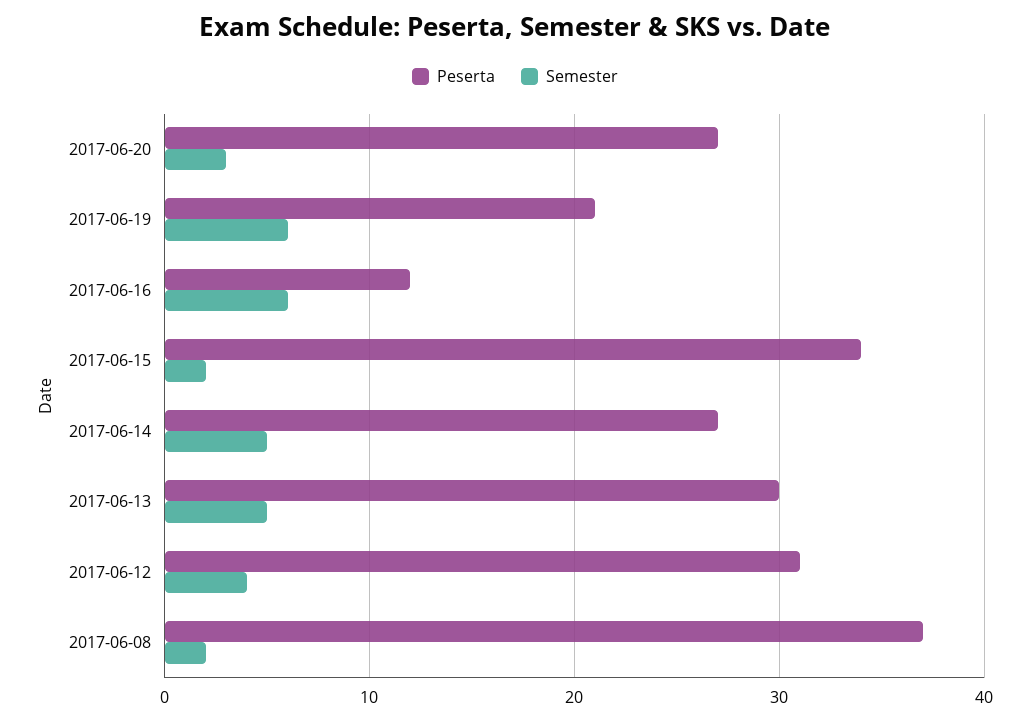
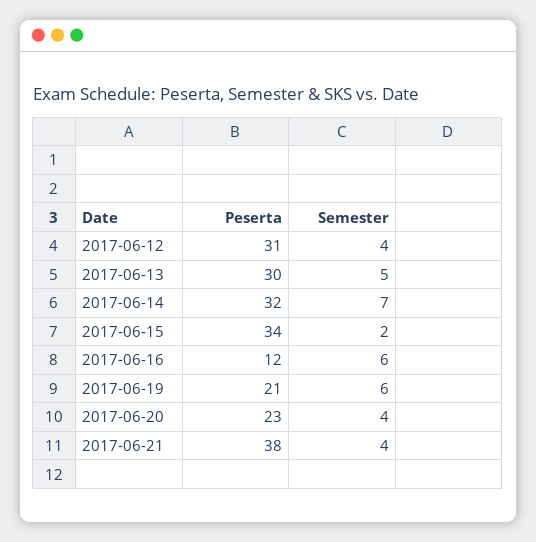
Peserta, 2017-06-20: 27 -> 23
Semester, 2017-06-20: 3 -> 4
Peserta, 2017-06-14: 27 -> 32
Semester, 2017-06-14: 5 -> 7
Peserta, 2017-06-08: 37 -> none
Semester, 2017-06-08: 2 -> none
Peserta, 2017-06-21: none -> 38
Semester, 2017-06-21: none -> 4

